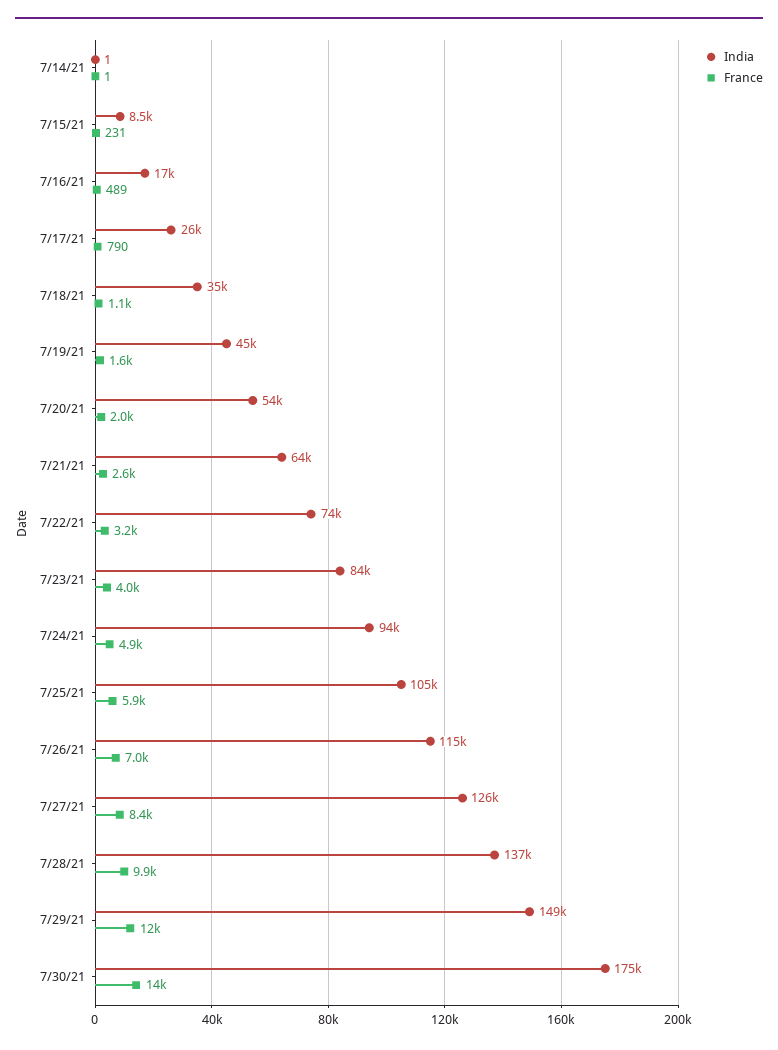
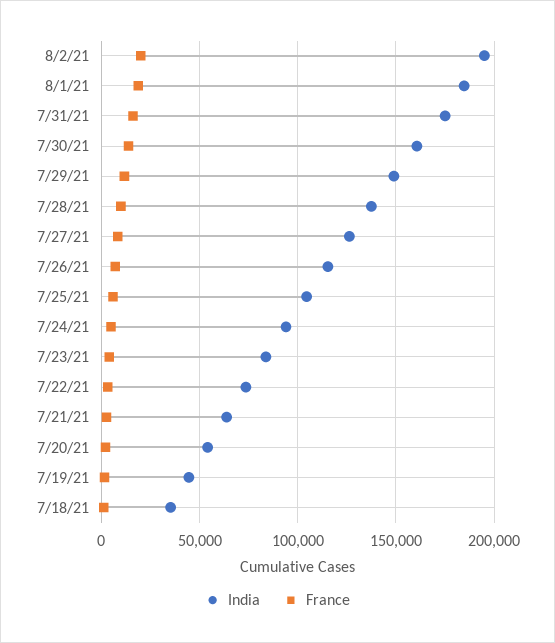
India, 7/14/21: 1 -> none
France, 7/14/21: 1 -> none
India, 7/15/21: 8500 -> none
France, 7/15/21: 231 -> none
India, 7/16/21: 17000 -> none
France, 7/16/21: 489 -> none
India, 7/17/21: 26000 -> none
France, 7/17/21: 790 -> none
India, 7/30/21: 175000 -> 160000
India, 8/2/21: none -> 195000
France, 8/2/21: none -> 20000
India, 8/1/21: none -> 185000
France, 8/1/21: none -> 20000
India, 7/31/21: none -> 175000
France, 7/31/21: none -> 15000

